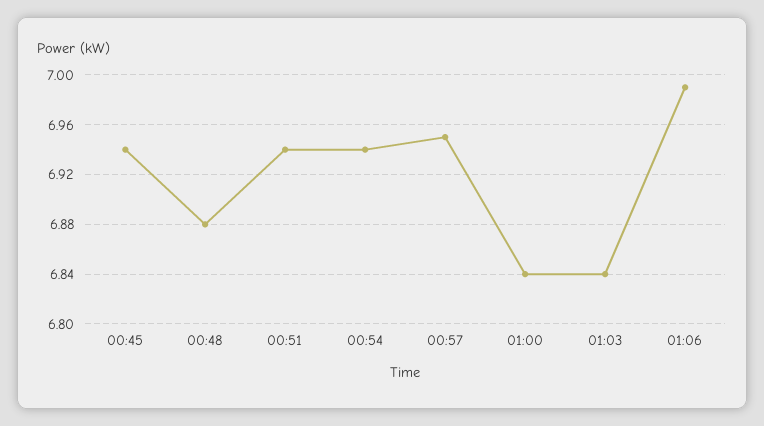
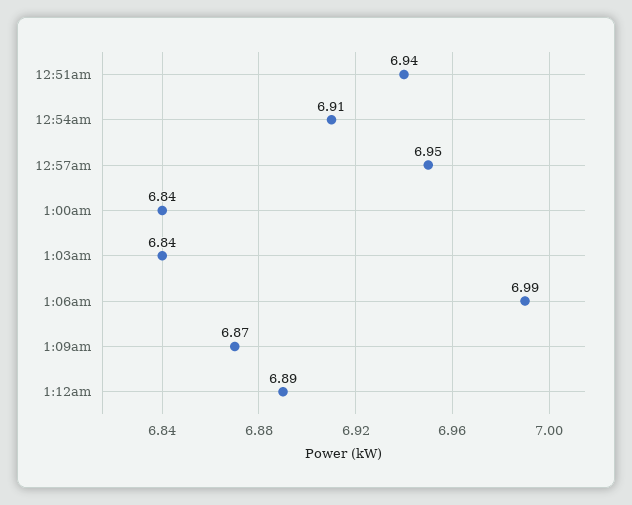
00:45: 6.94 -> none
00:48: 6.88 -> none
00:54: 6.94 -> 6.91
1:09am: none -> 6.87
1:12am: none -> 6.89

